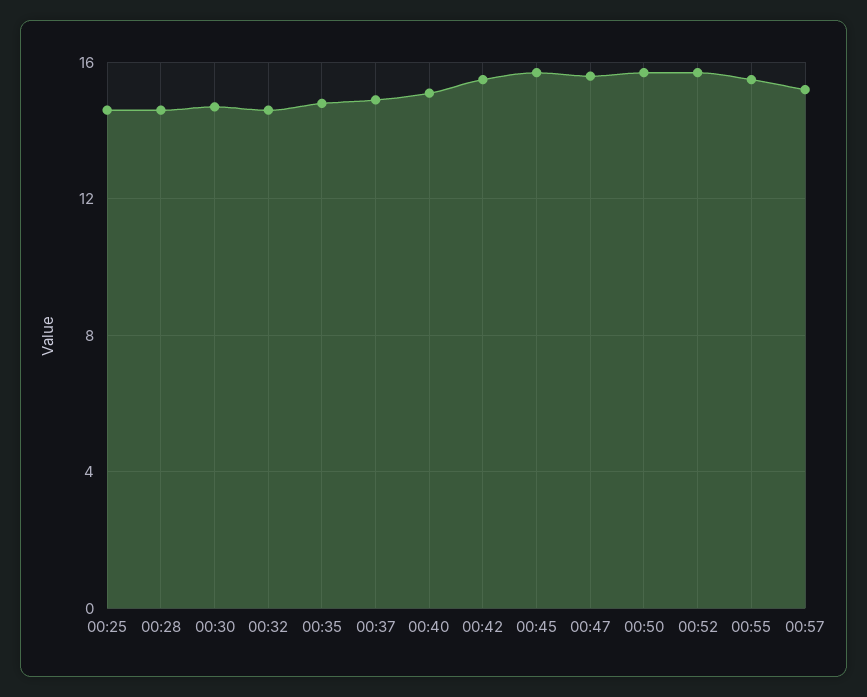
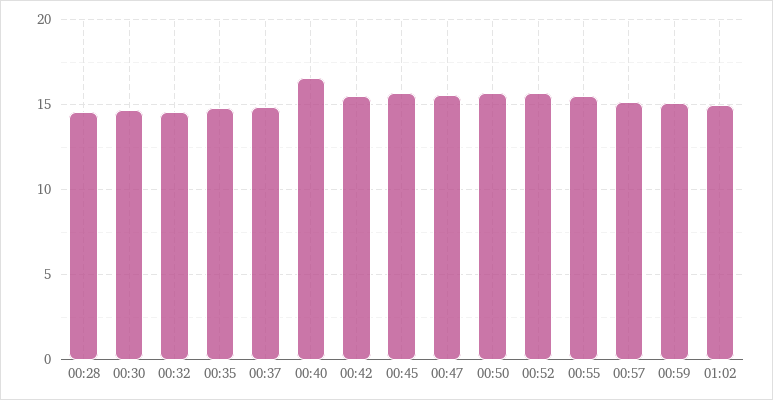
00:25: 14.5 -> none
00:40: 15 -> 16.5
00:59: none -> 15
01:02: none -> 15

